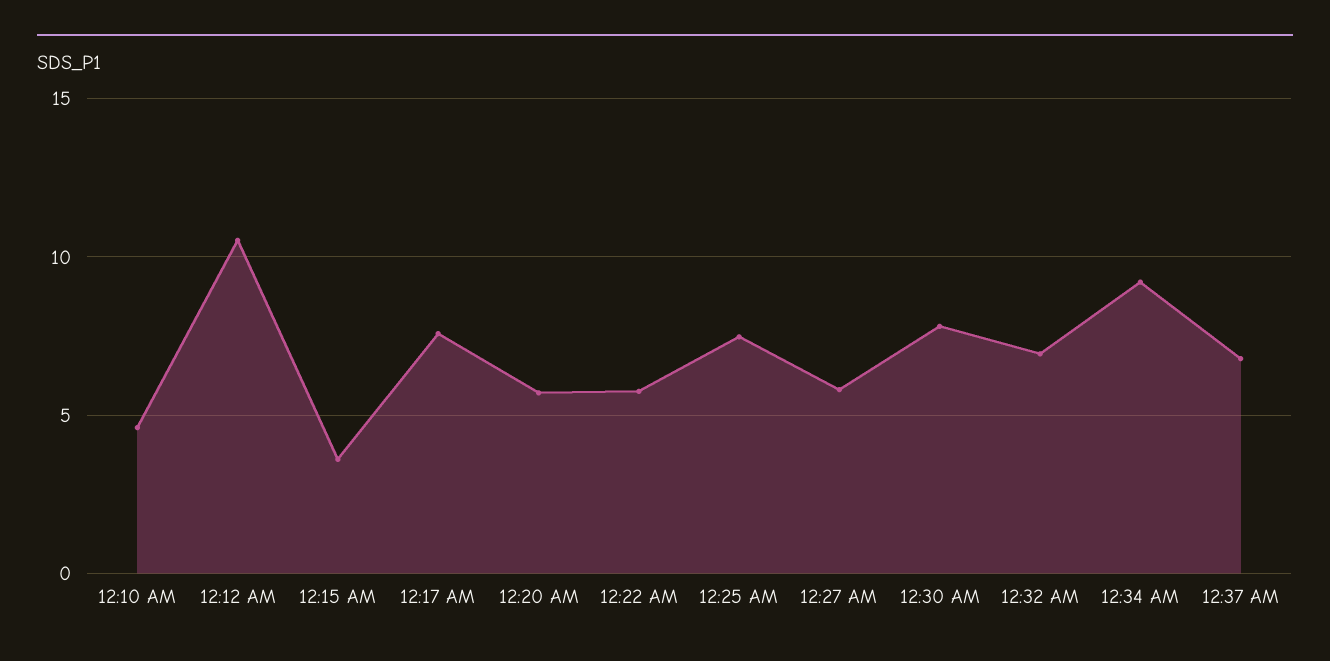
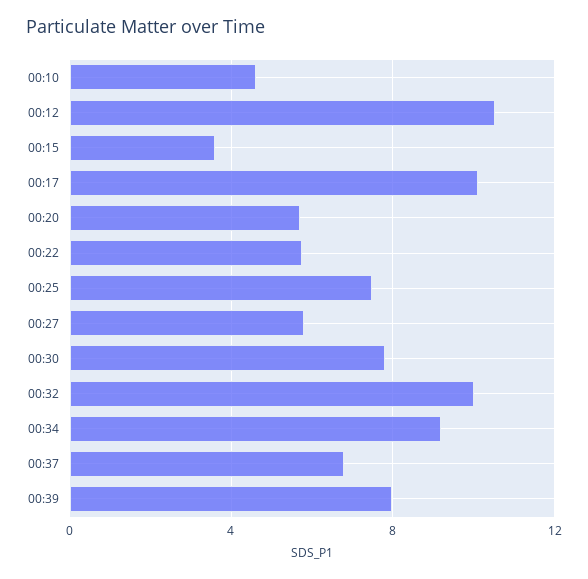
12:17 AM: 7.5 -> 10
12:32 AM: 7 -> 10
00:39: none -> 8

